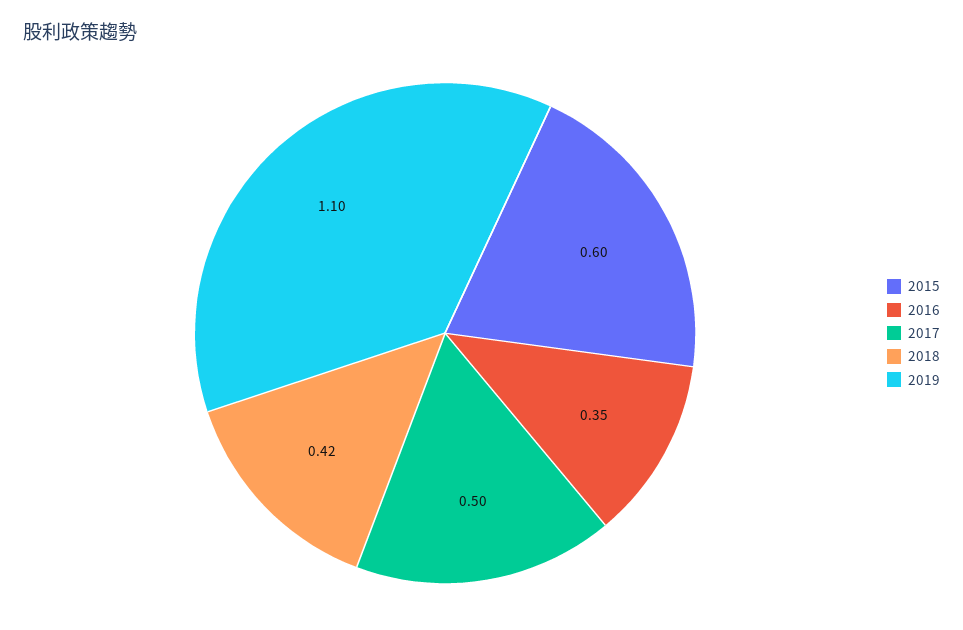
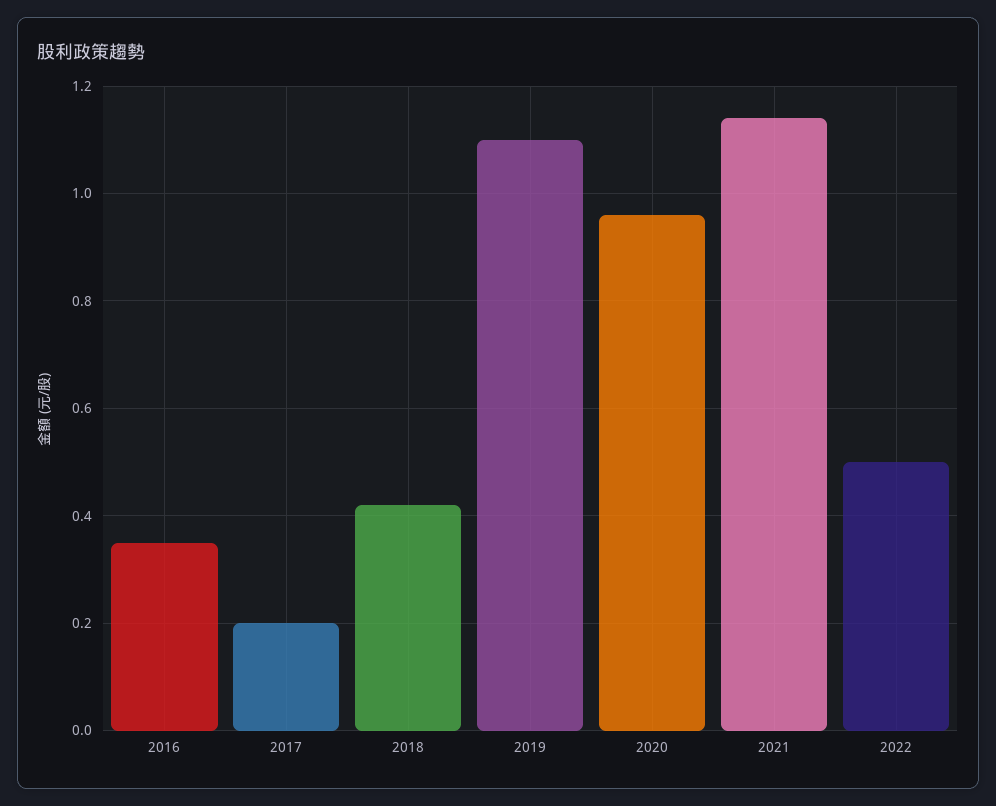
2015: 0.6 -> none
2017: 0.5 -> 0.2
2020: none -> 0.95
2021: none -> 1.15
2022: none -> 0.5

